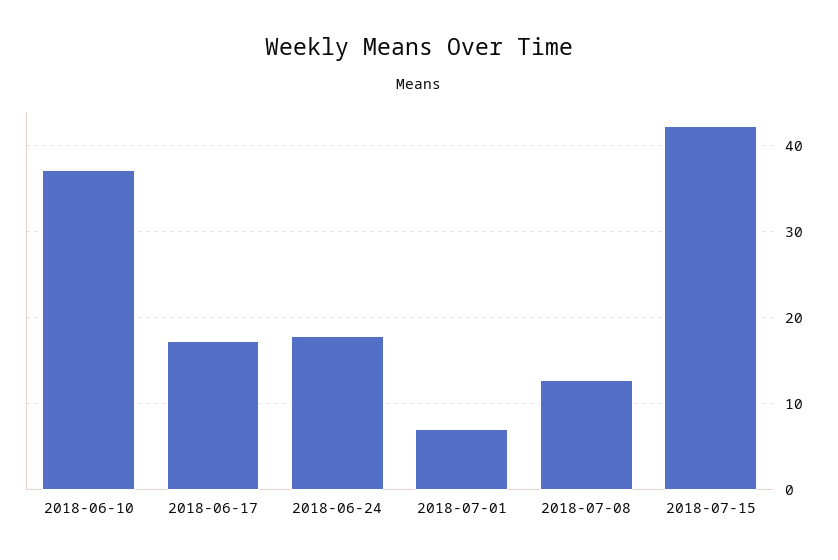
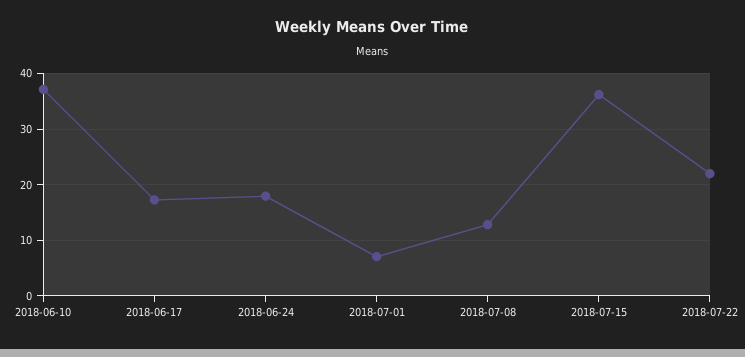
2018-07-15: 42 -> 36
2018-07-22: none -> 22

